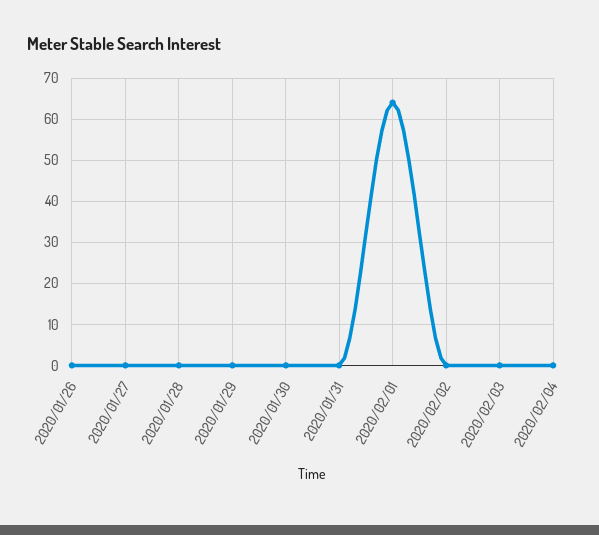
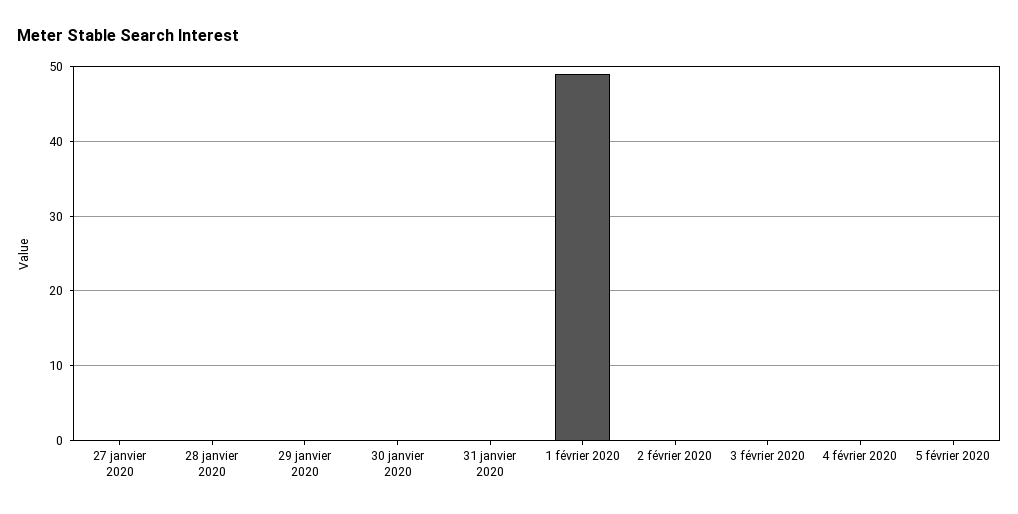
2020/01/26: 0 -> none
2020/02/01: 65 -> 49
5 février 2020: none -> 0

